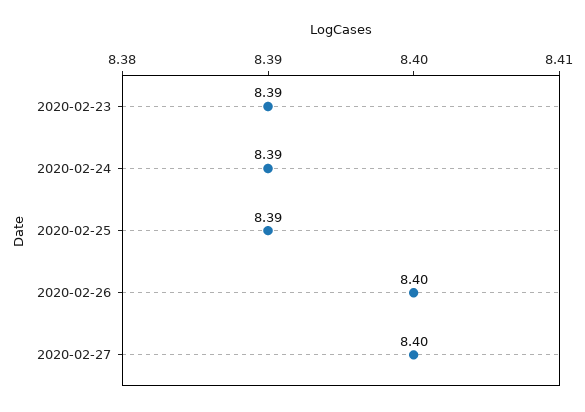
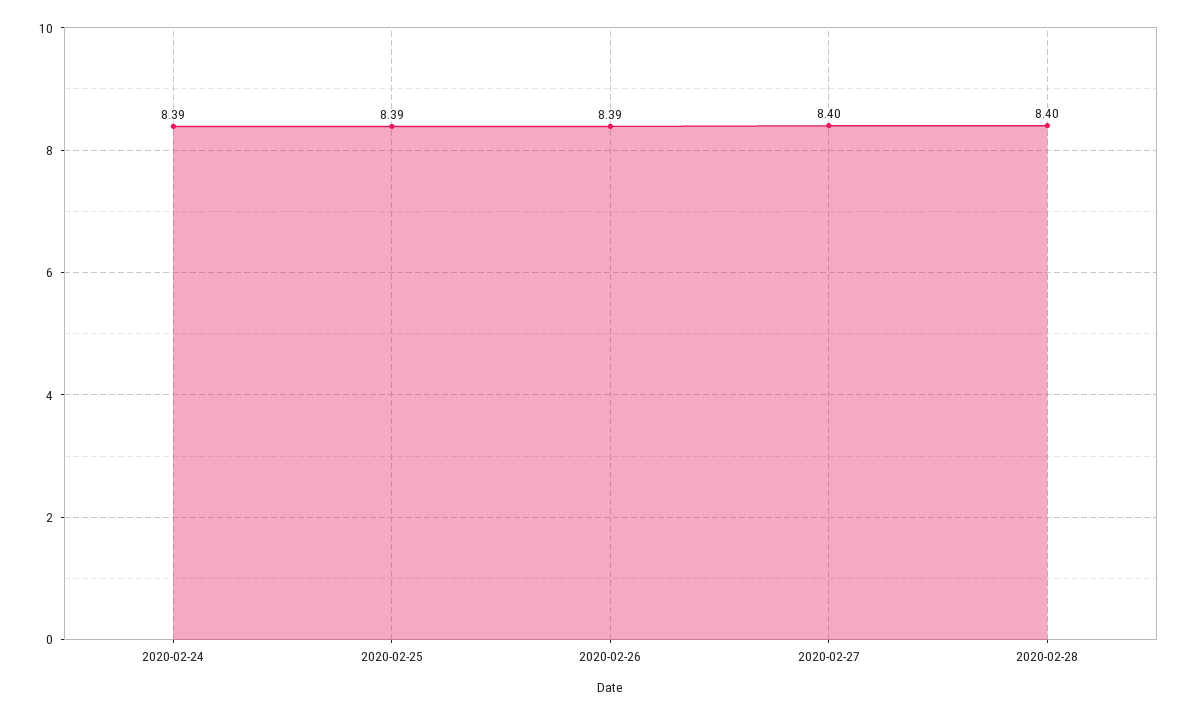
2020-02-23: 8.39 -> none
2020-02-26: 8.4 -> 8.39
2020-02-28: none -> 8.4

